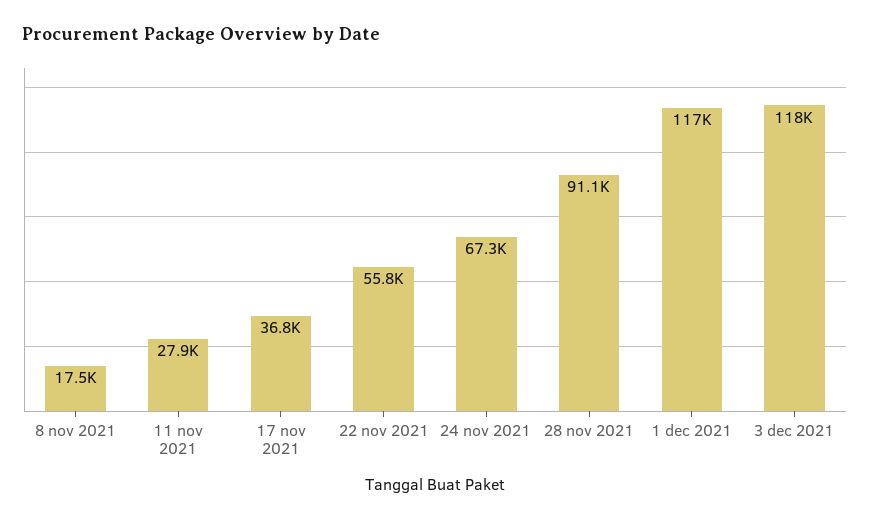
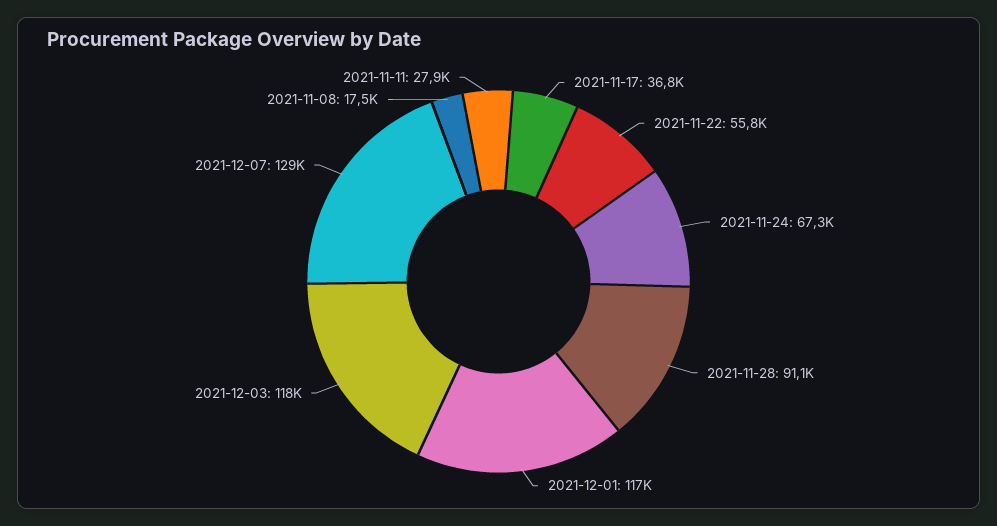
2021-12-07: none -> 129000

